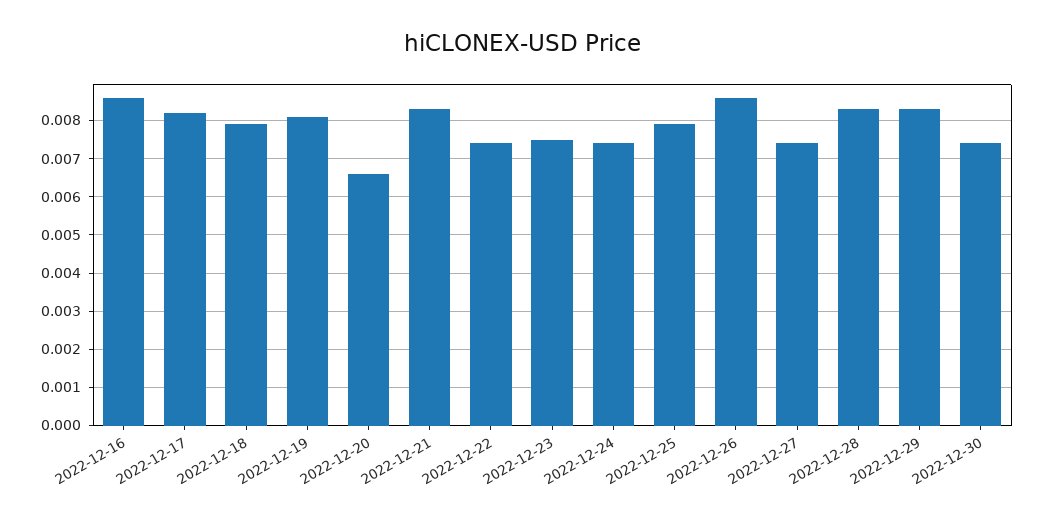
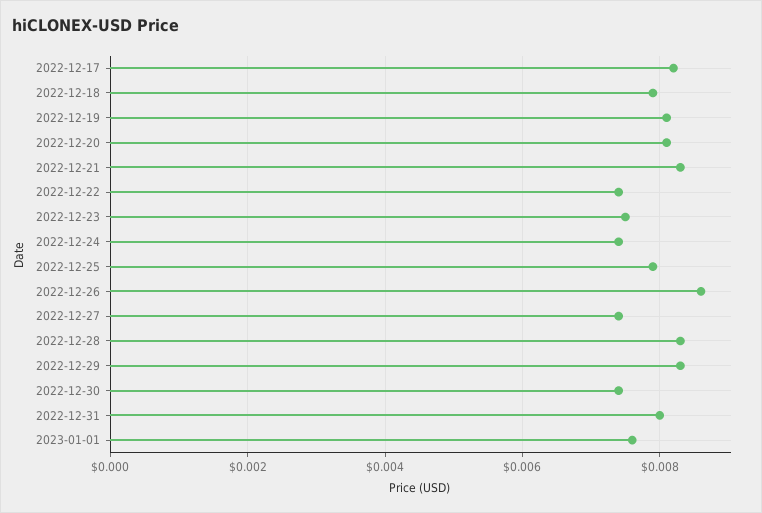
2022-12-16: 0.0085 -> none
2022-12-20: 0.0065 -> 0.008
2022-12-31: none -> 0.008
2023-01-01: none -> 0.0075

